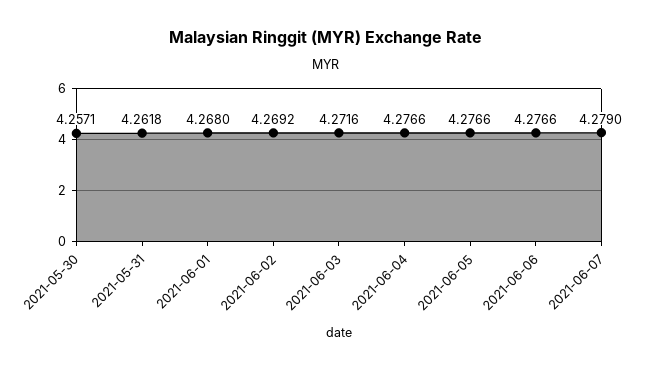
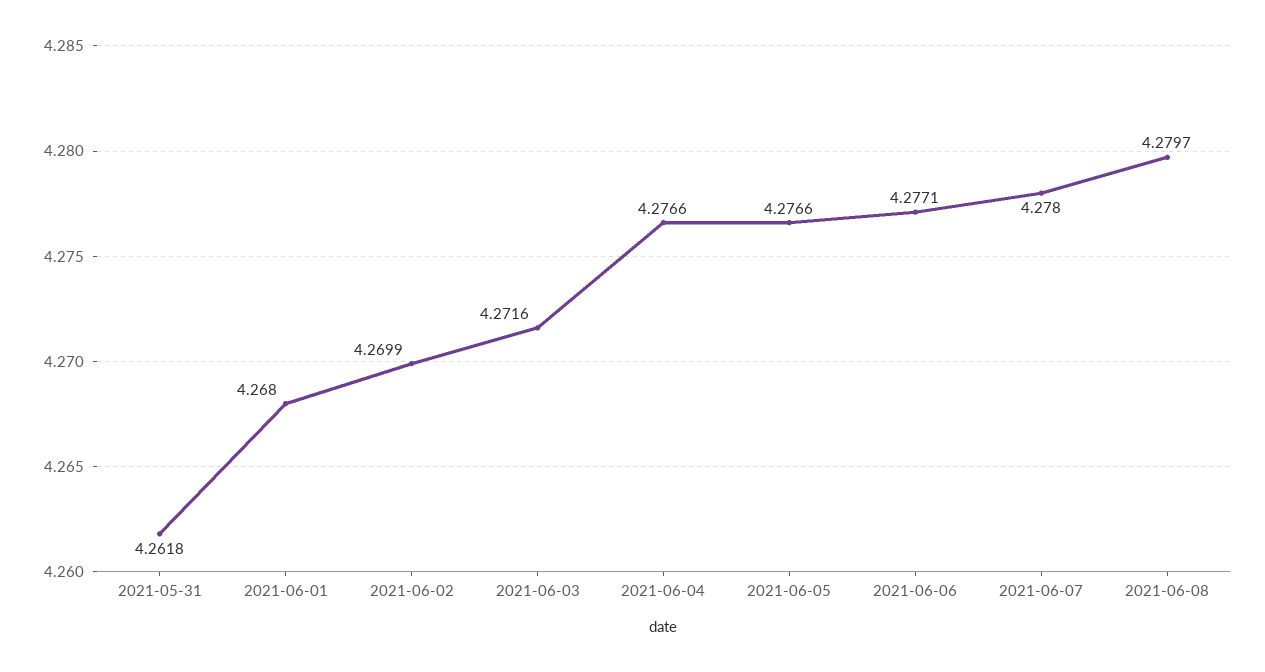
2021-05-30: 4.2571 -> none
2021-06-02: 4.2692 -> 4.2699
2021-06-06: 4.2766 -> 4.2771
2021-06-07: 4.279 -> 4.278
2021-06-08: none -> 4.2797

